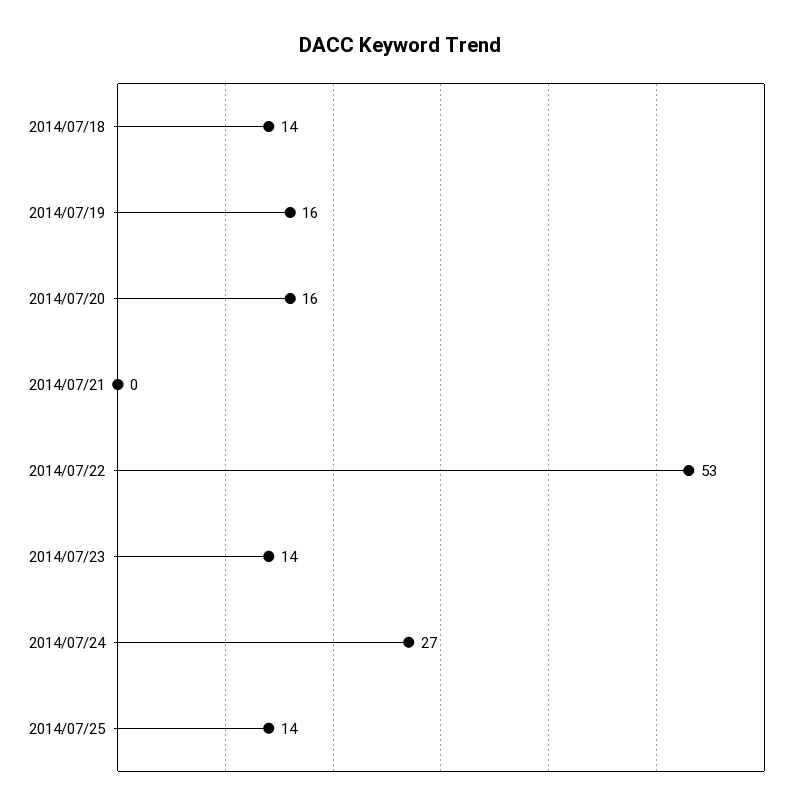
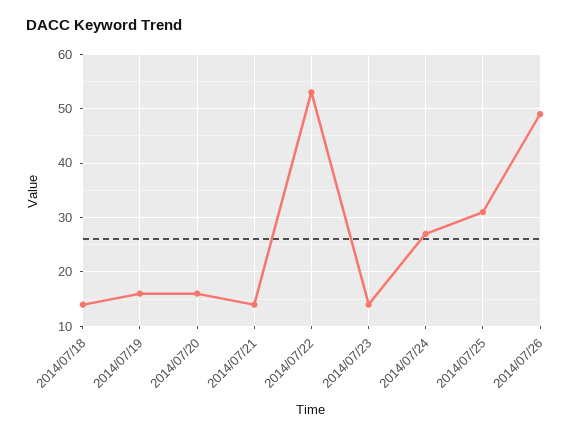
2014/07/21: 0 -> 15
2014/07/25: 14 -> 30
2014/07/26: none -> 50

